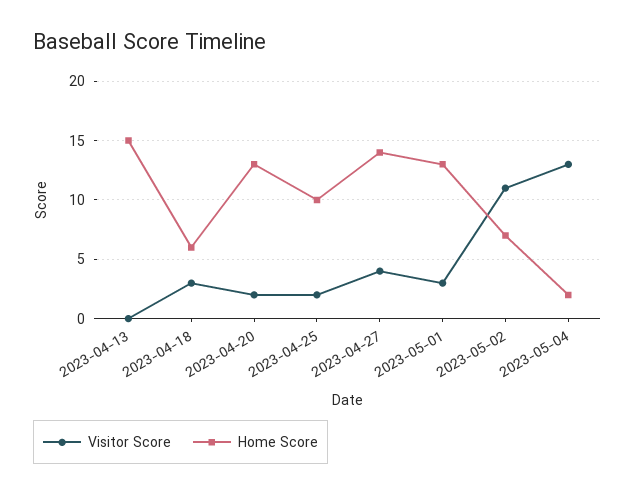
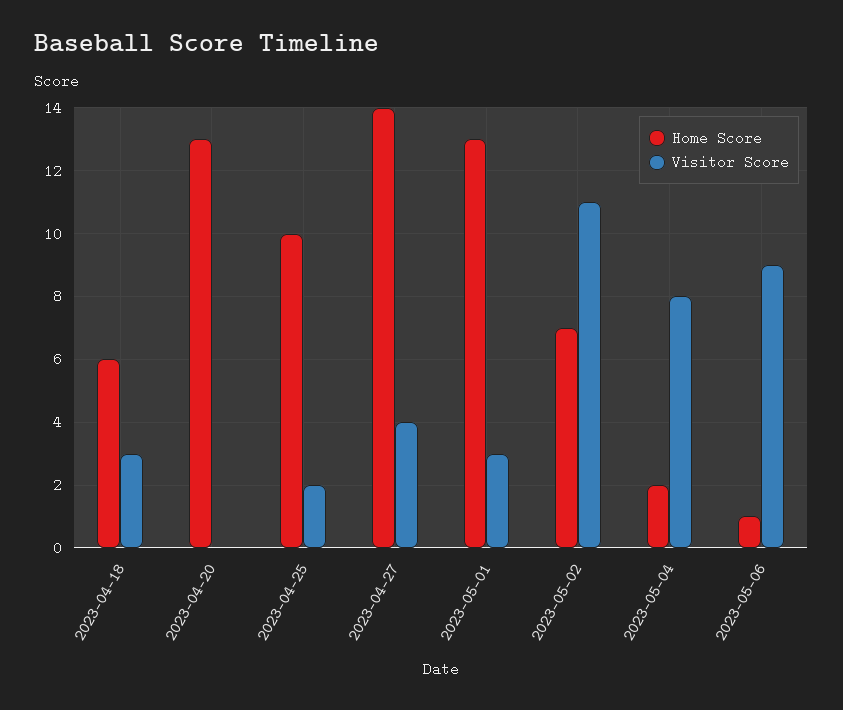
Visitor Score, 2023-04-13: 0 -> none
Home Score, 2023-04-13: 15 -> none
Visitor Score, 2023-04-20: 2 -> 0
Visitor Score, 2023-05-04: 13 -> 8
Home Score, 2023-05-06: none -> 1
Visitor Score, 2023-05-06: none -> 9

